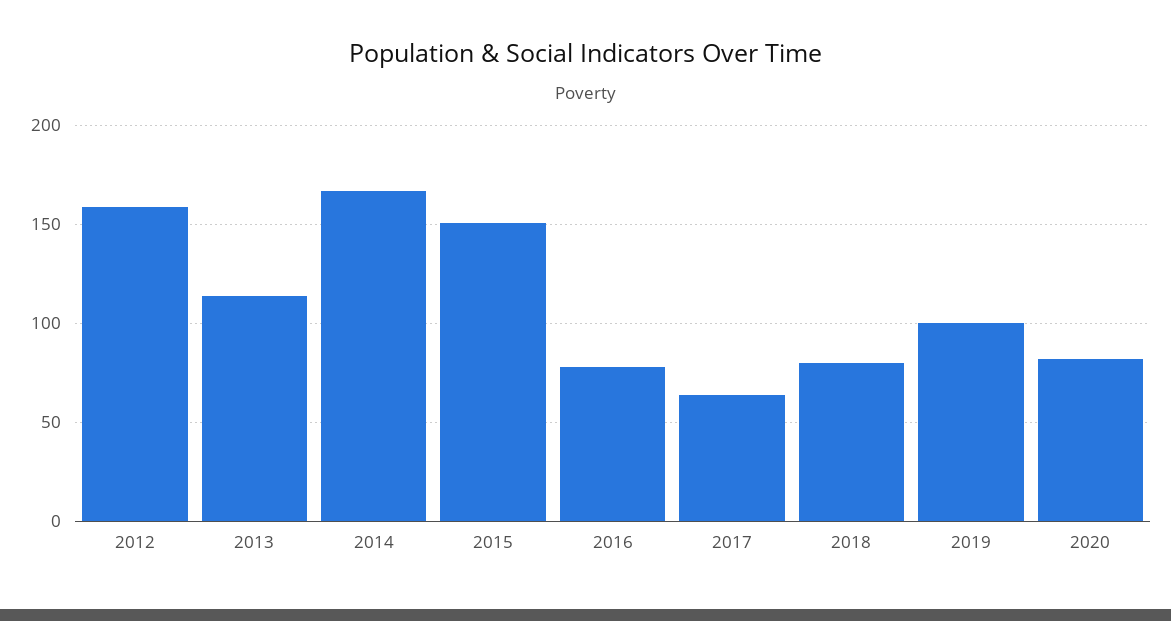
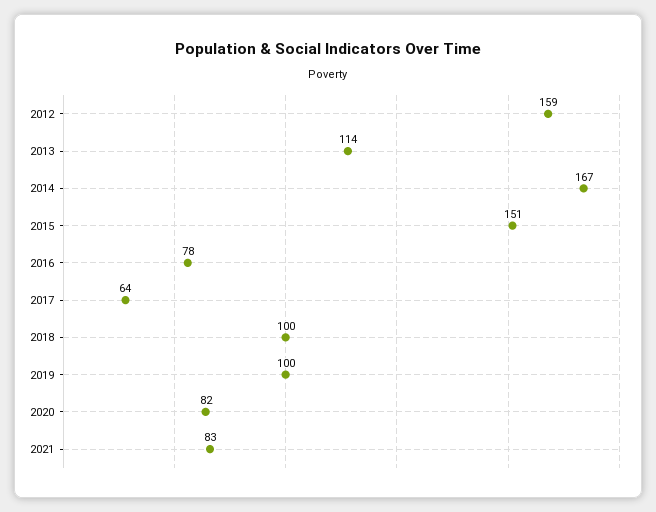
2018: 80 -> 100
2021: none -> 83

